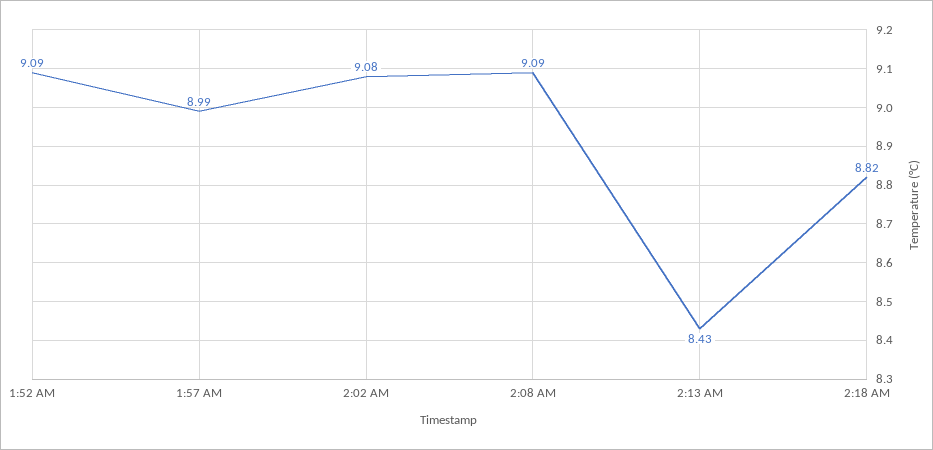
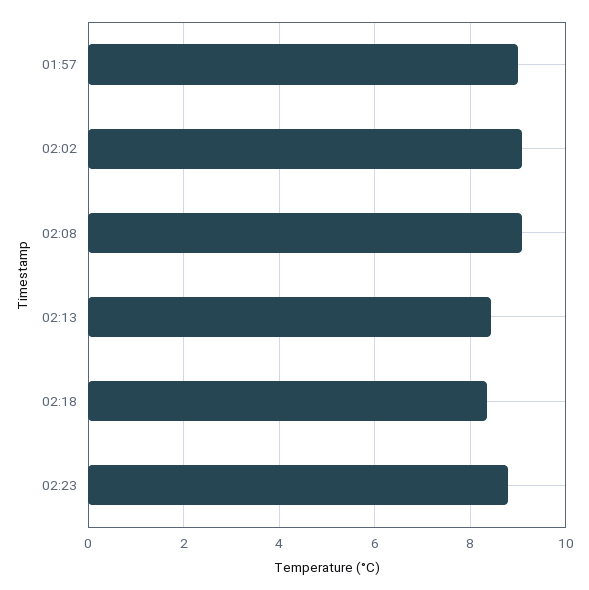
1:52 AM: 9.09 -> none
2:18 AM: 8.82 -> 8.4
02:23: none -> 8.8

